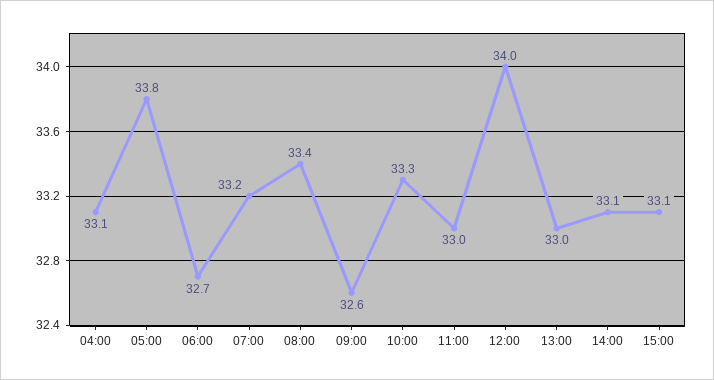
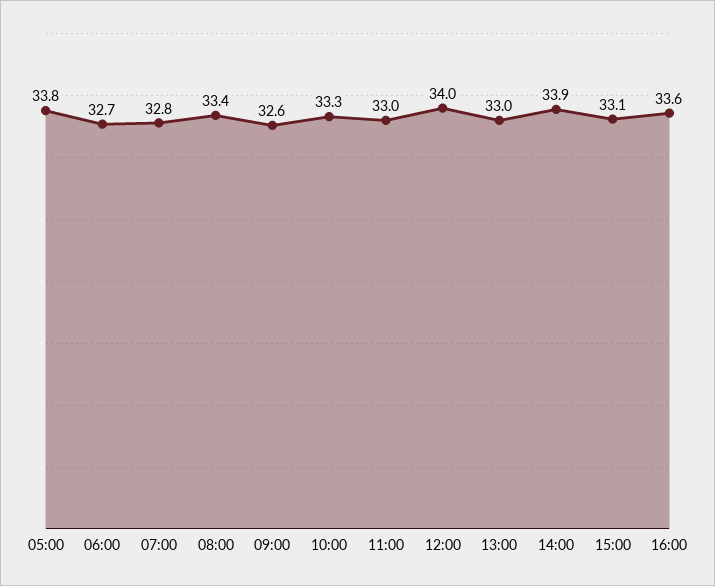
04:00: 33.1 -> none
07:00: 33.2 -> 32.8
14:00: 33.1 -> 33.9
16:00: none -> 33.6

